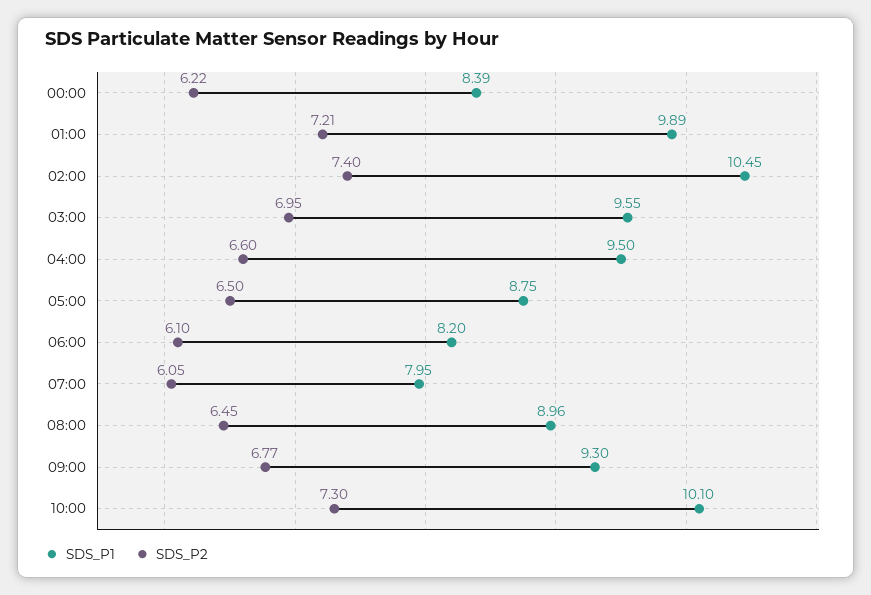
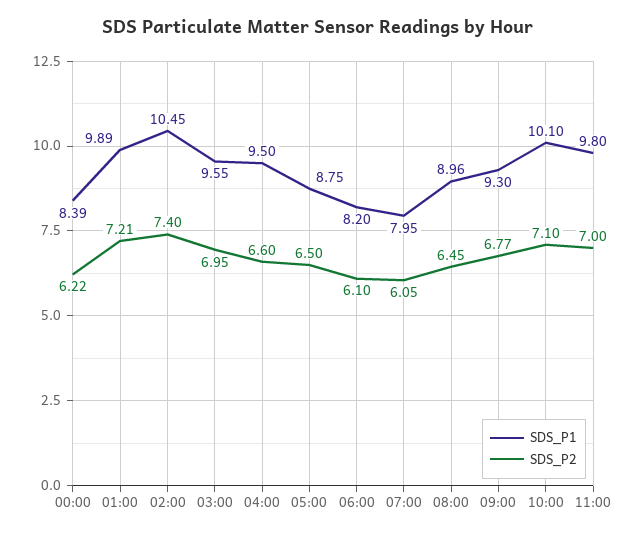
SDS_P2, 10:00: 7.3 -> 7.1
SDS_P1, 11:00: none -> 9.8
SDS_P2, 11:00: none -> 7

